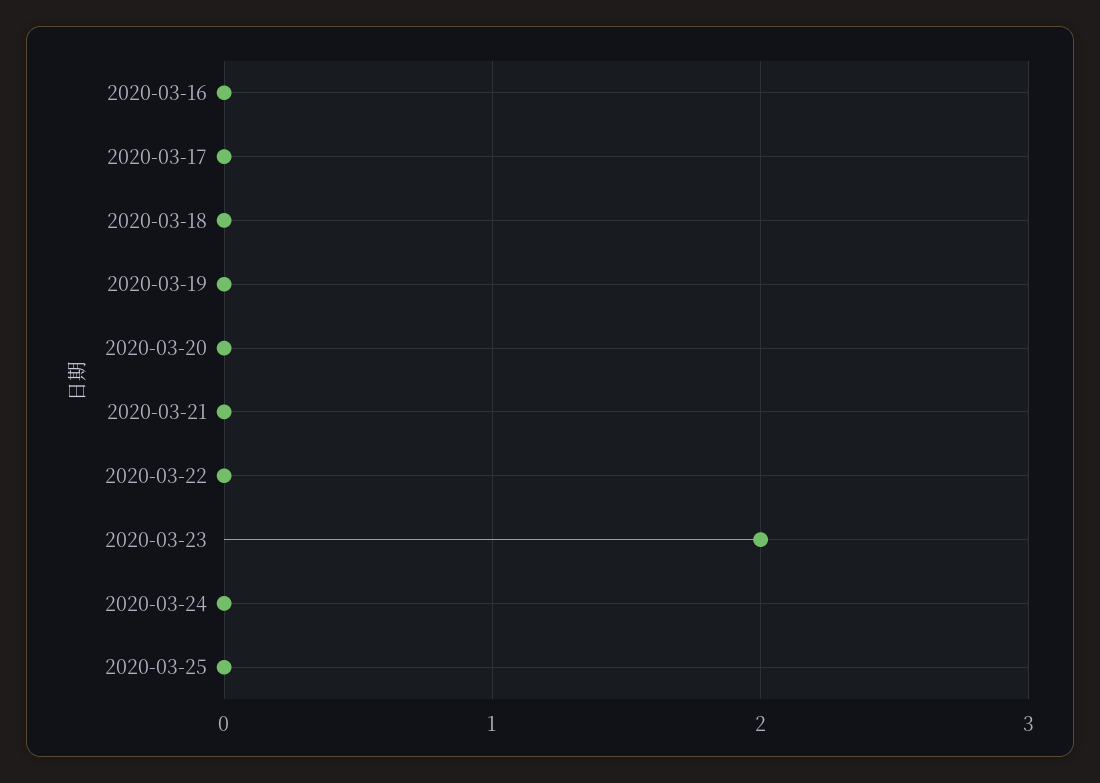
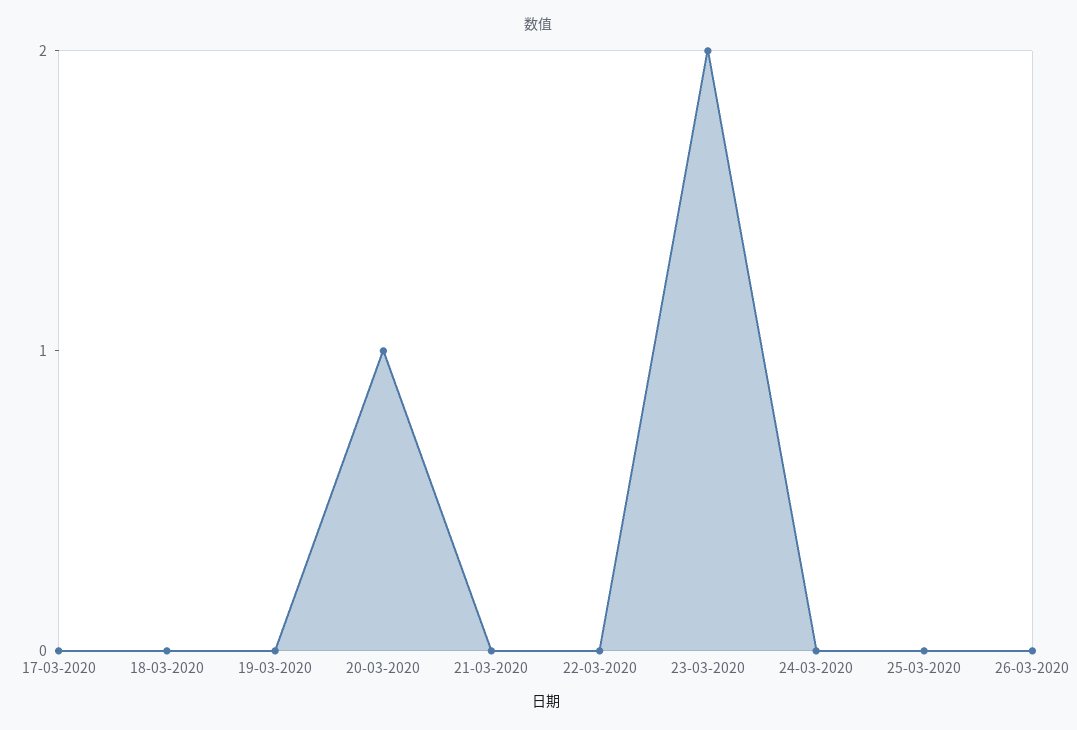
2020-03-16: 0 -> none
2020-03-20: 0 -> 1
26-03-2020: none -> 0

